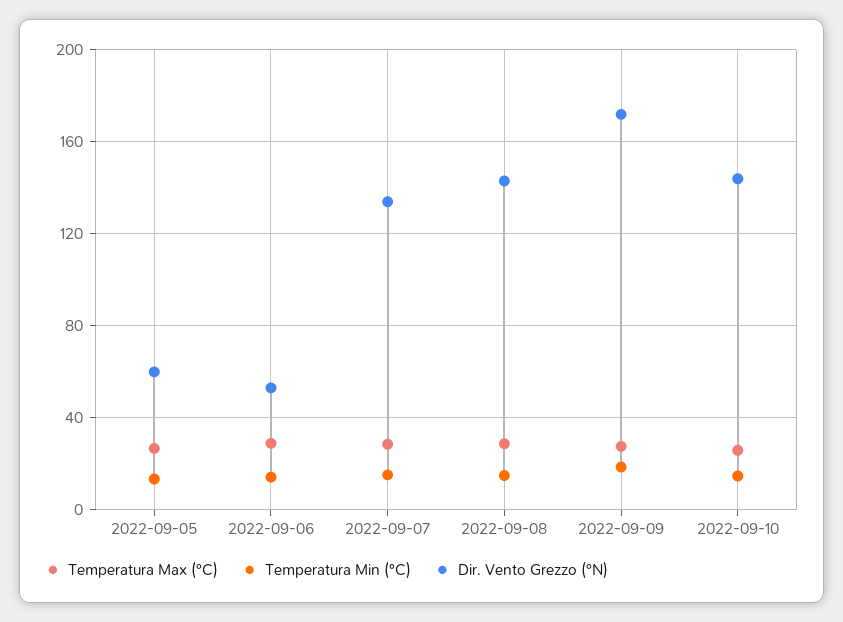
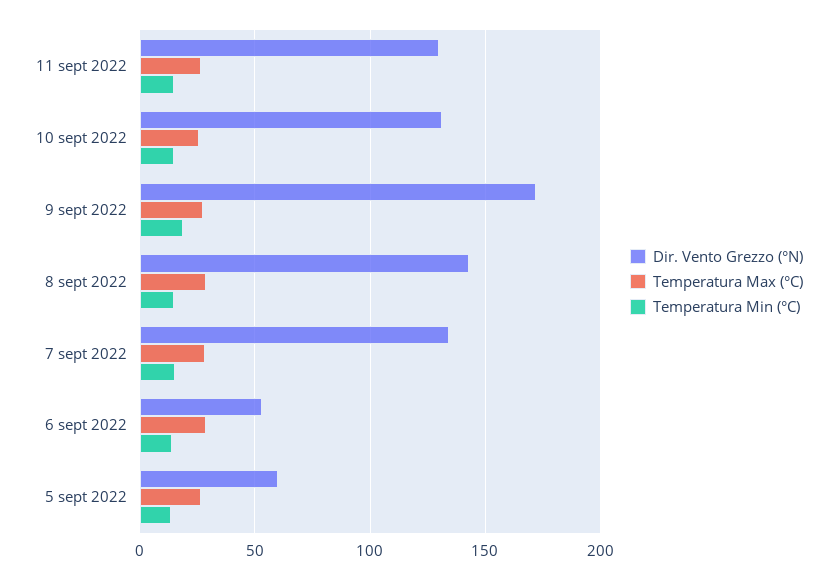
Dir. Vento Grezzo (°N), 2022-09-10: 145 -> 130
Dir. Vento Grezzo (°N), 11 sept 2022: none -> 130
Temperatura Max (°C), 11 sept 2022: none -> 25
Temperatura Min (°C), 11 sept 2022: none -> 15

